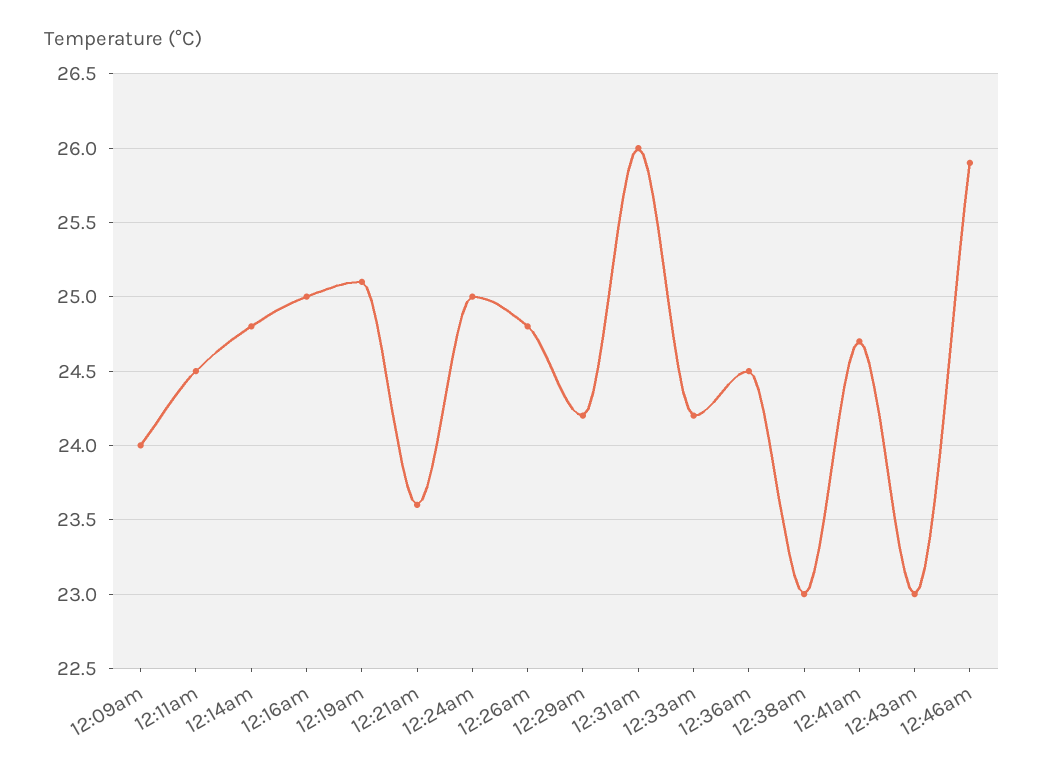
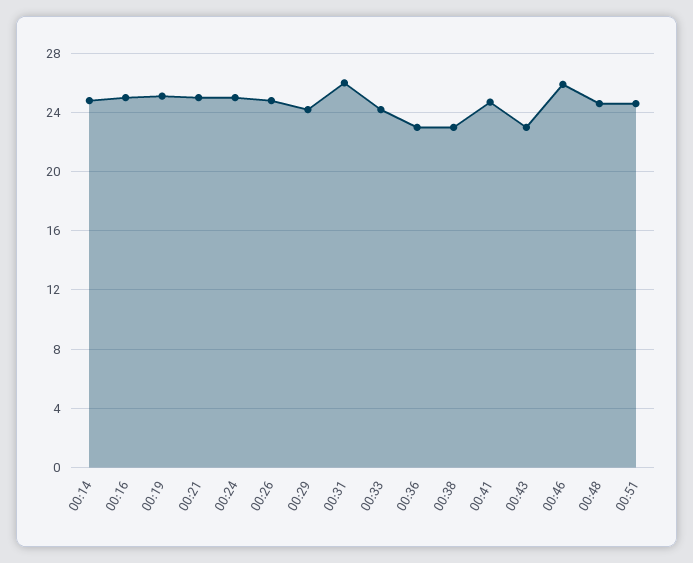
12:09am: 24 -> none
12:11am: 24.5 -> none
12:21am: 23.6 -> 25
12:36am: 24.5 -> 23
00:48: none -> 24.5
00:51: none -> 24.5

